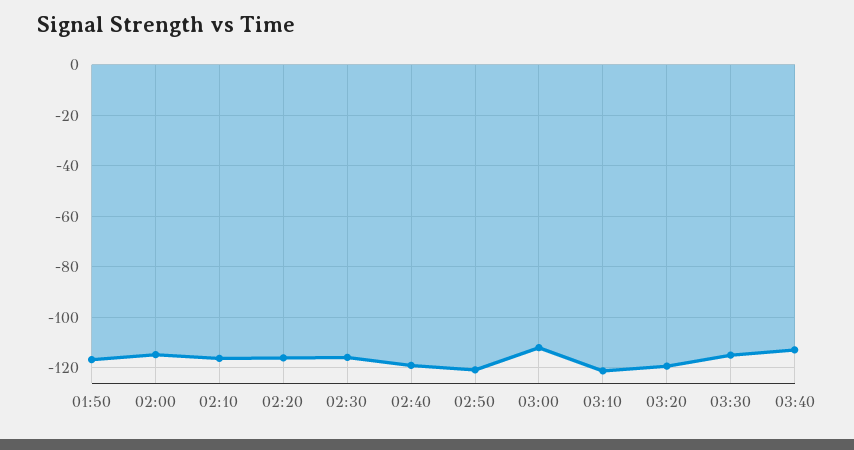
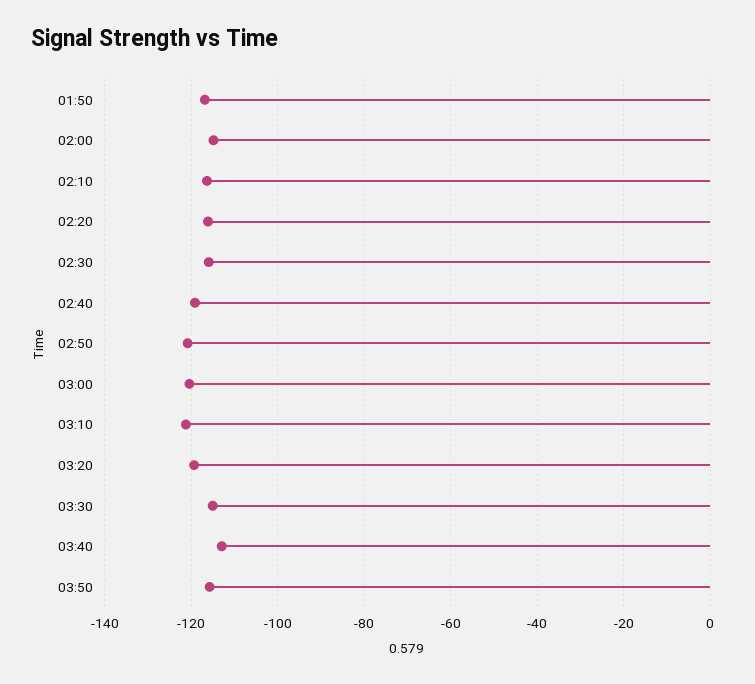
03:00: -112.5 -> -120
03:50: none -> -116

